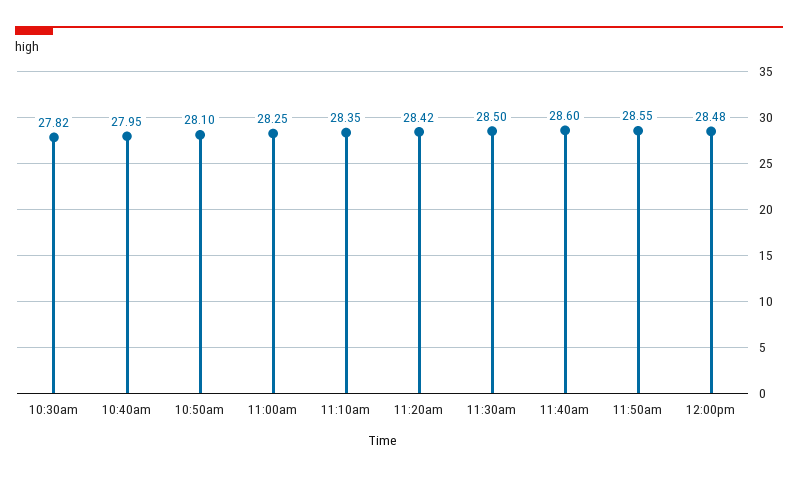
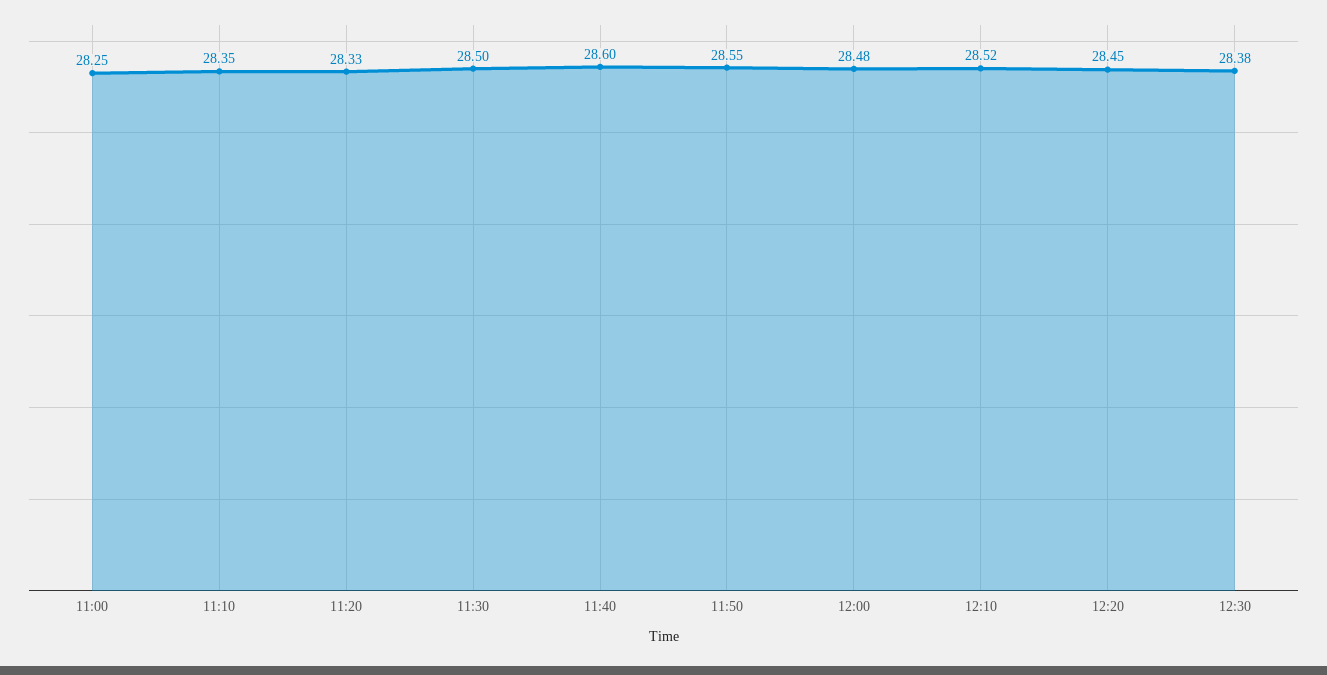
10:30am: 27.82 -> none
10:40am: 27.95 -> none
10:50am: 28.1 -> none
11:20am: 28.42 -> 28.33
12:10: none -> 28.52
12:20: none -> 28.45
12:30: none -> 28.38

